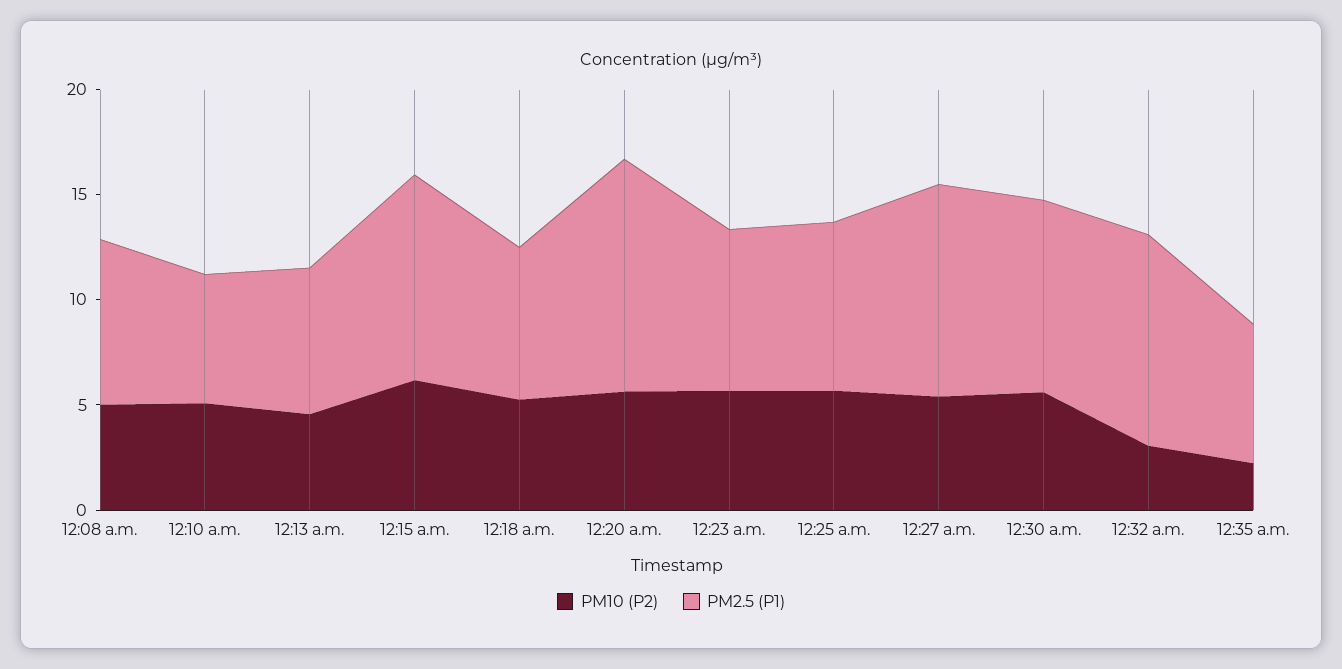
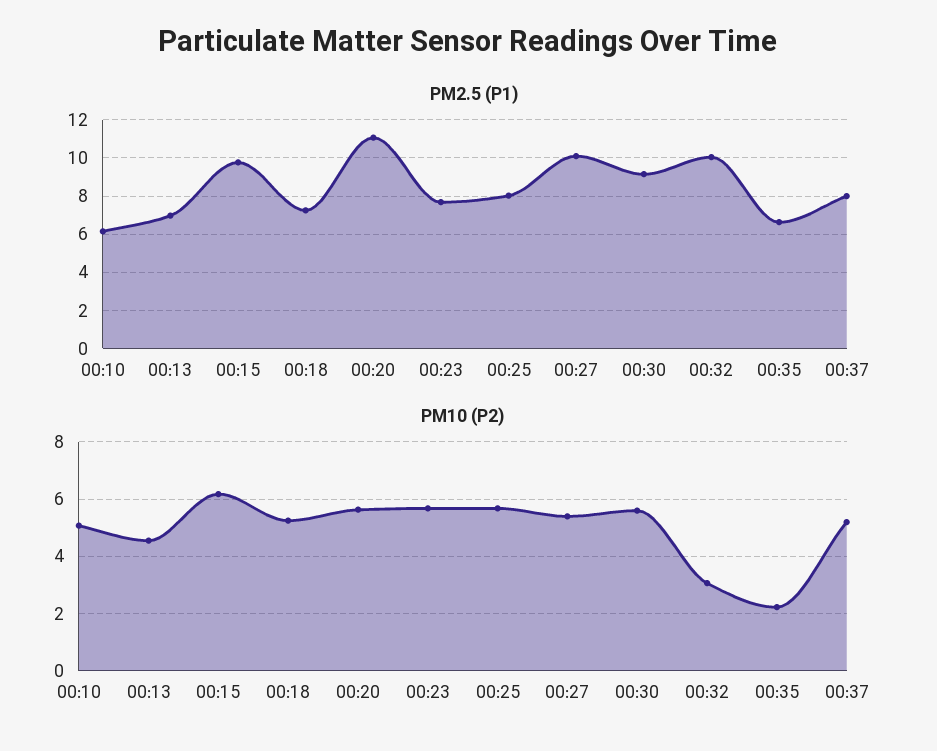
PM10 (P2), 12:08 a.m.: 5 -> none
PM2.5 (P1), 12:08 a.m.: 8 -> none
PM2.5 (P1), 00:37: none -> 8
PM10 (P2), 00:37: none -> 5.25

